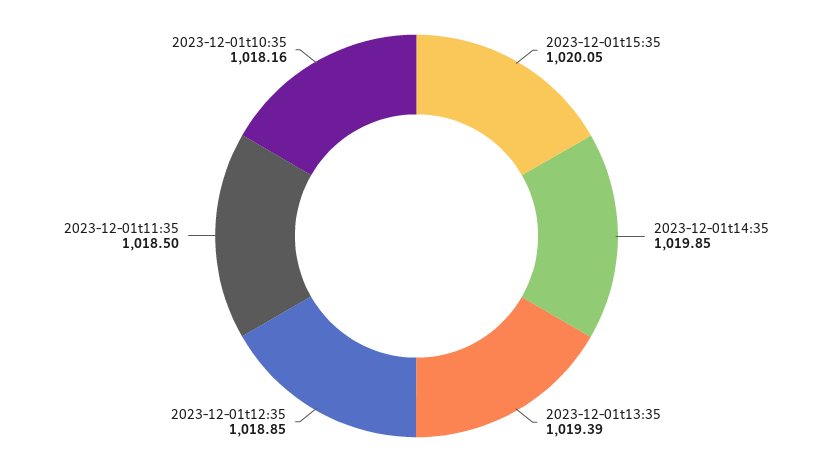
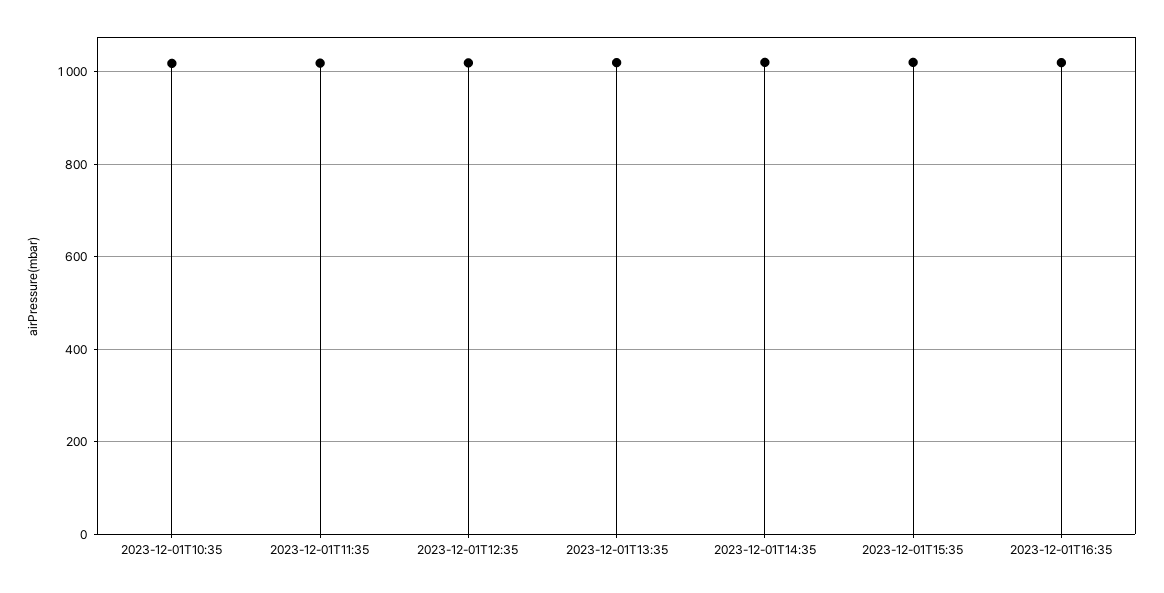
2023-12-01T16:35: none -> 1020

